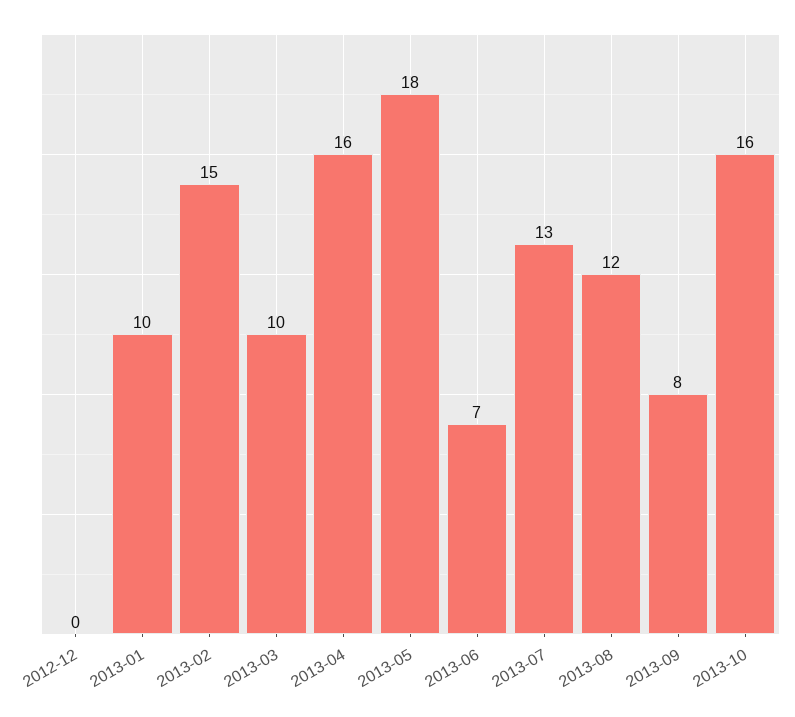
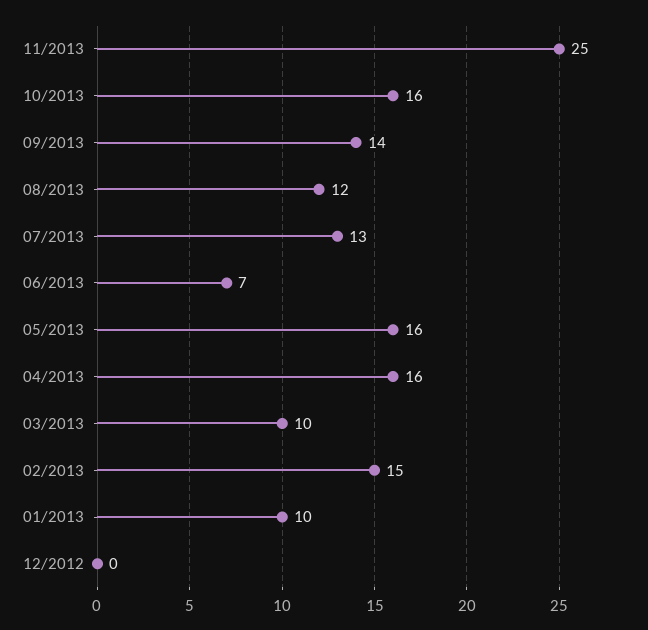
2013-05: 18 -> 16
2013-09: 8 -> 14
11/2013: none -> 25

